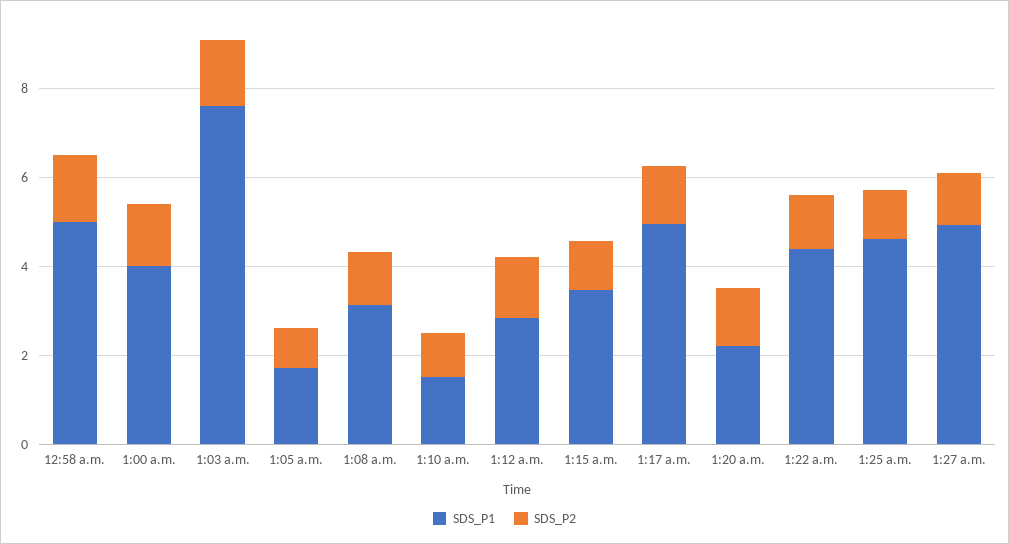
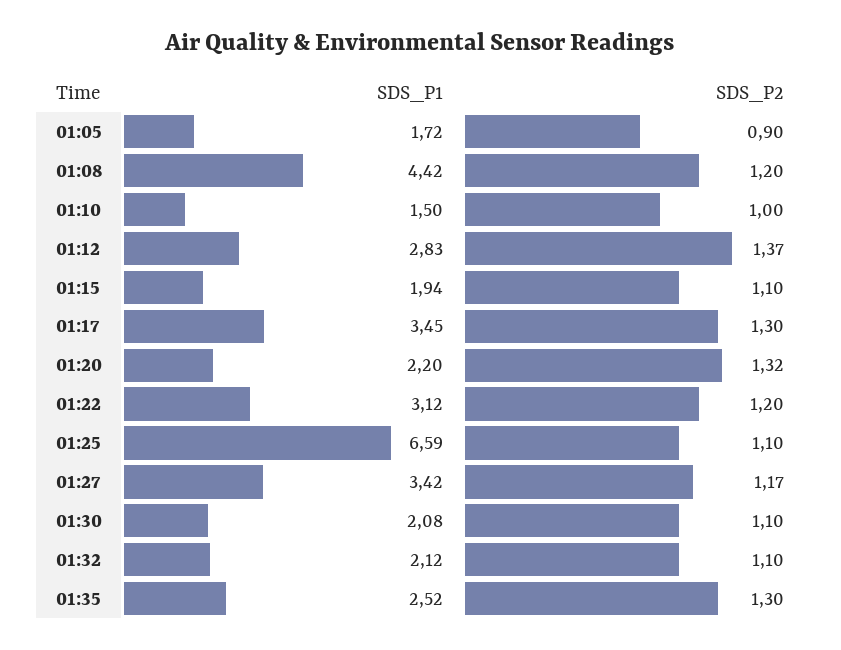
SDS_P1, 12:58 a.m.: 5 -> none
SDS_P2, 12:58 a.m.: 1.5 -> none
SDS_P1, 1:00 a.m.: 4 -> none
SDS_P2, 1:00 a.m.: 1.5 -> none
SDS_P1, 1:03 a.m.: 7.5 -> none
SDS_P2, 1:03 a.m.: 1.5 -> none
SDS_P1, 1:08 a.m.: 3 -> 4.42
SDS_P1, 1:15 a.m.: 3.5 -> 1.94
SDS_P1, 1:17 a.m.: 5 -> 3.45
SDS_P1, 1:22 a.m.: 4.5 -> 3.12
SDS_P1, 1:25 a.m.: 4.5 -> 6.59
SDS_P1, 1:27 a.m.: 5 -> 3.42
SDS_P1, 01:30: none -> 2.08
SDS_P2, 01:30: none -> 1.1
SDS_P1, 01:32: none -> 2.12
SDS_P2, 01:32: none -> 1.1
SDS_P1, 01:35: none -> 2.52
SDS_P2, 01:35: none -> 1.3

